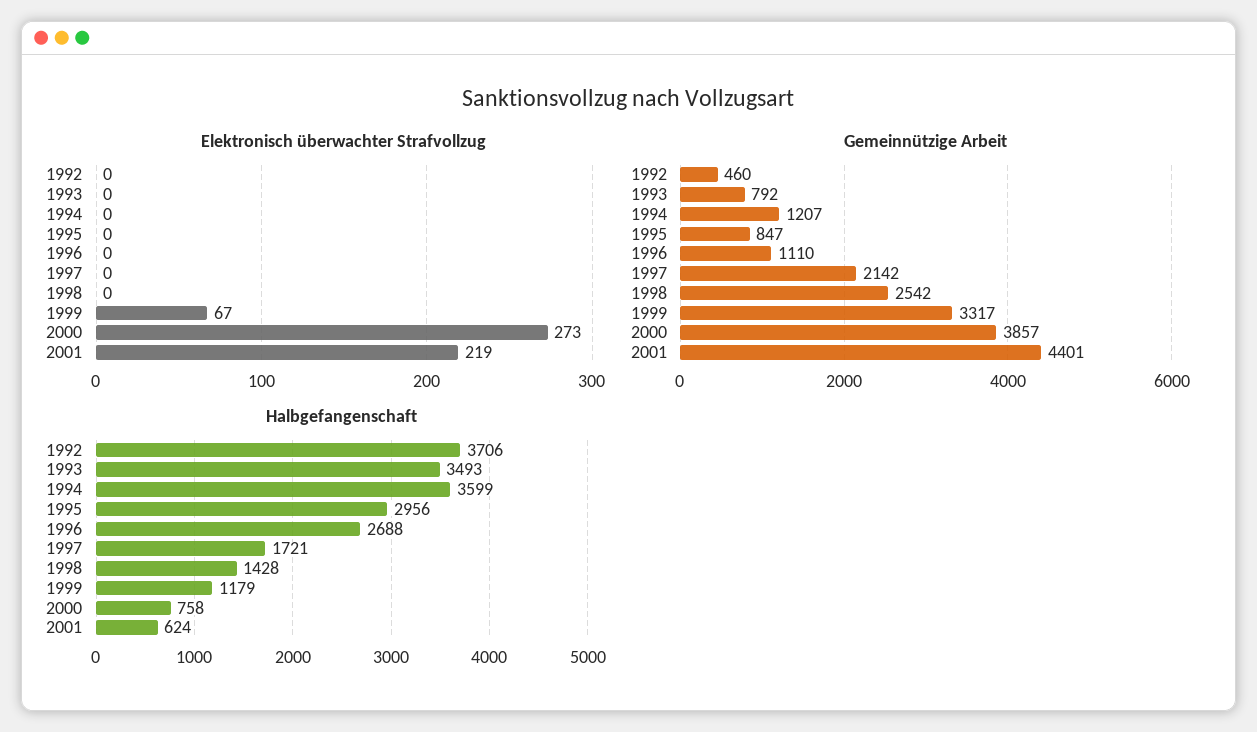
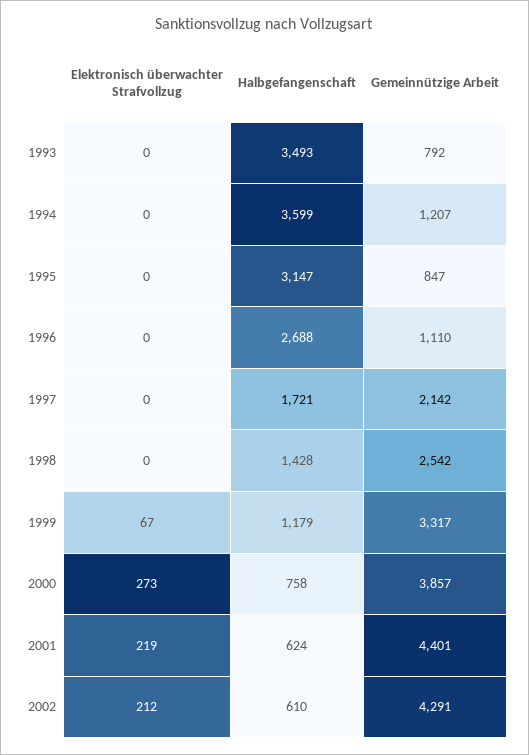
Elektronisch überwachter Strafvollzug, 1992: 0 -> none
Gemeinnützige Arbeit, 1992: 460 -> none
Halbgefangenschaft, 1992: 3706 -> none
Halbgefangenschaft, 1995: 2956 -> 3147
Elektronisch überwachter Strafvollzug, 2002: none -> 212
Halbgefangenschaft, 2002: none -> 610
Gemeinnützige Arbeit, 2002: none -> 4291

